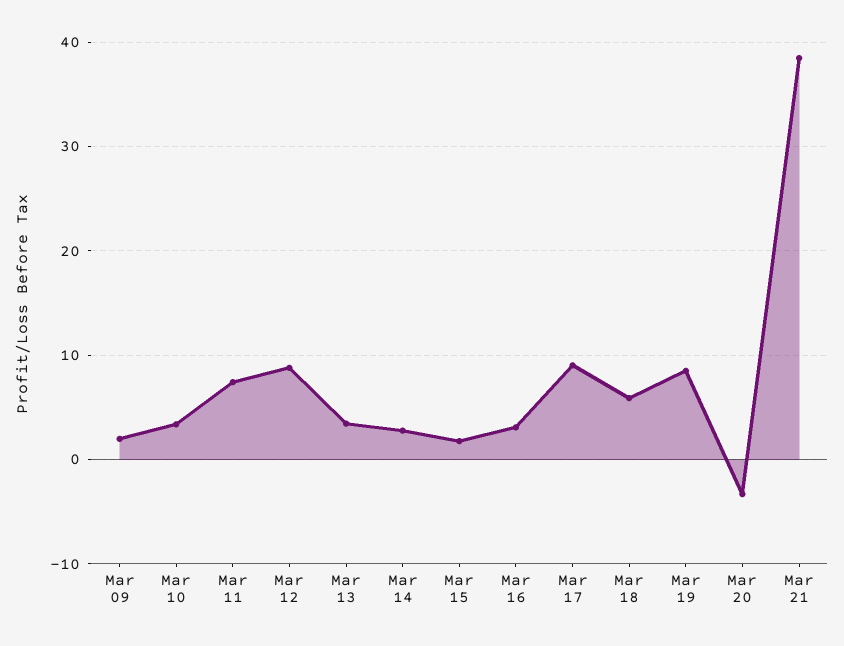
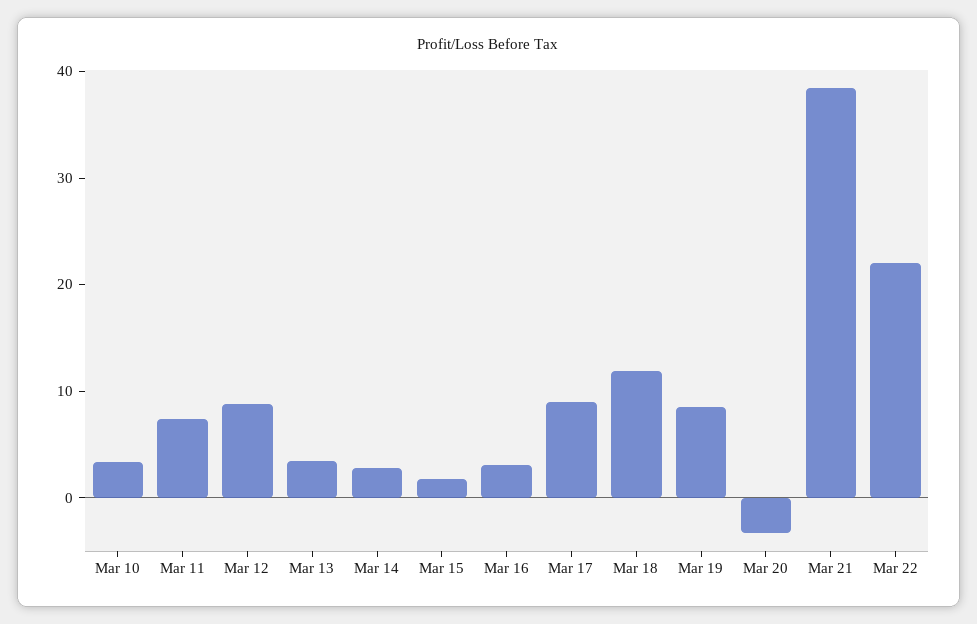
Mar 09: 2 -> none
Mar 18: 6 -> 12
Mar 22: none -> 22

